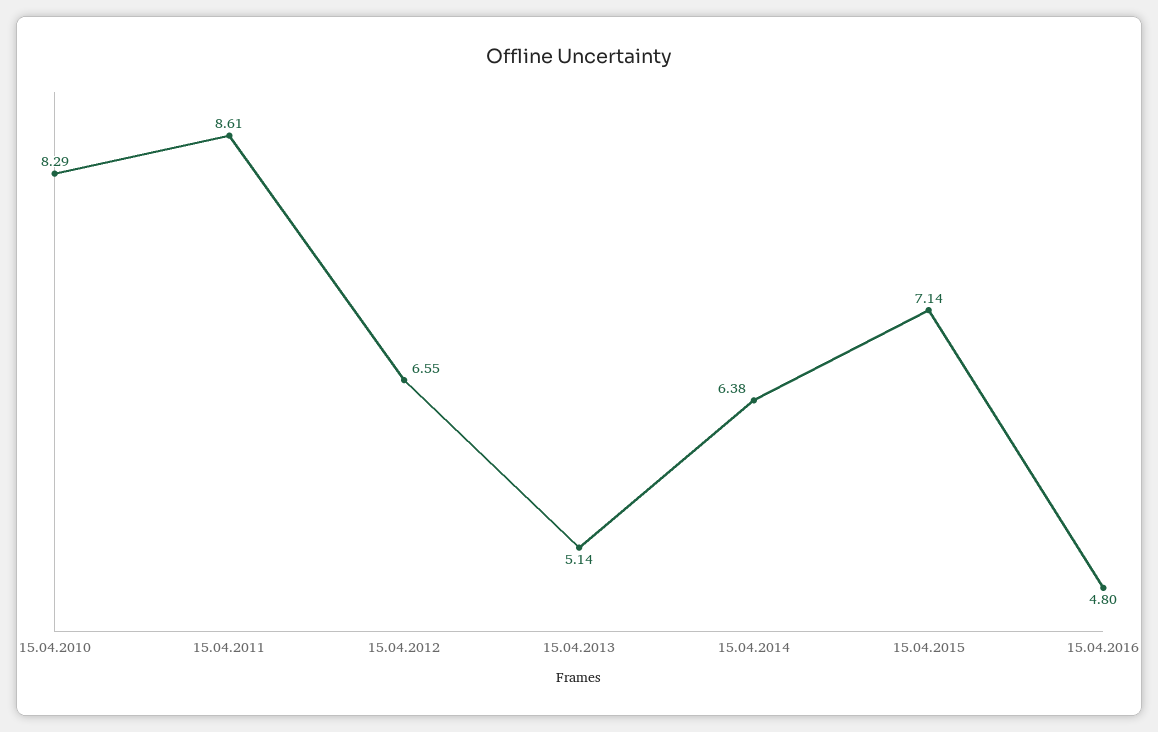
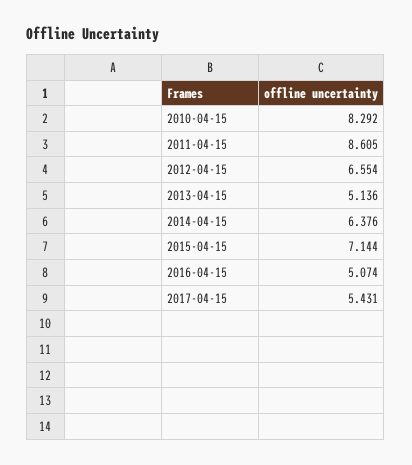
15.04.2016: 4.8 -> 5.074
2017-04-15: none -> 5.431

